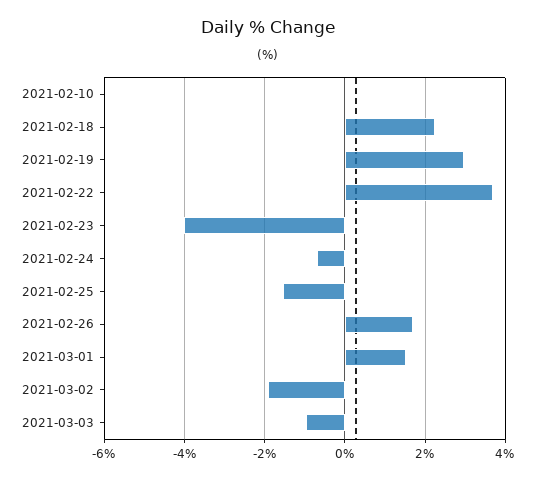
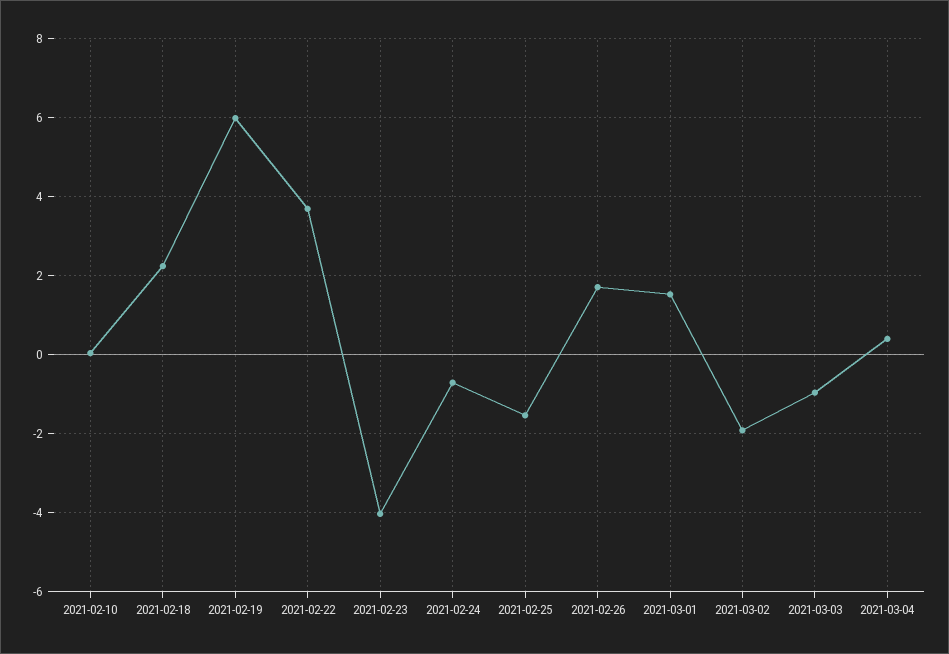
2021-02-19: 3 -> 6
2021-03-04: none -> 0.4

